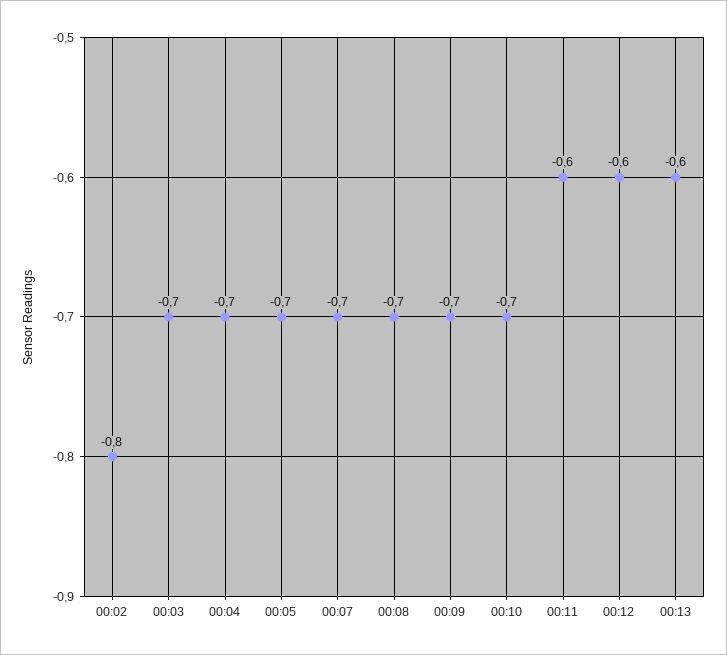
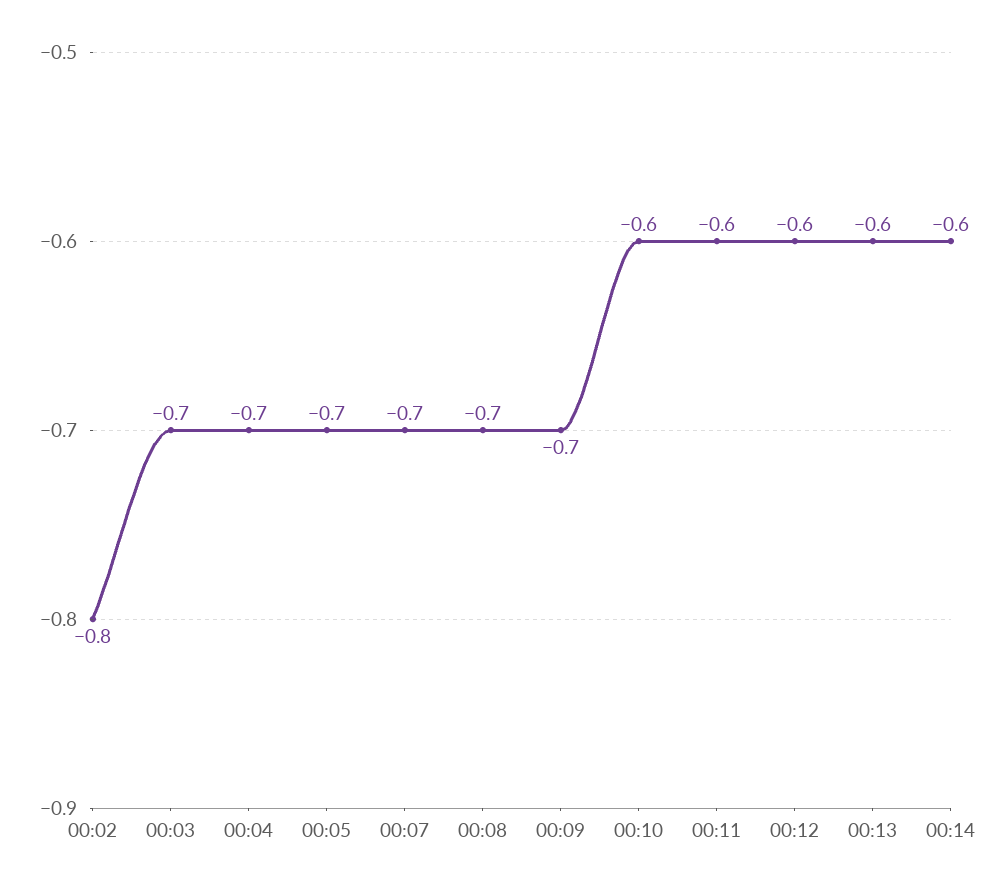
00:10: -0.7 -> -0.6
00:14: none -> -0.6

